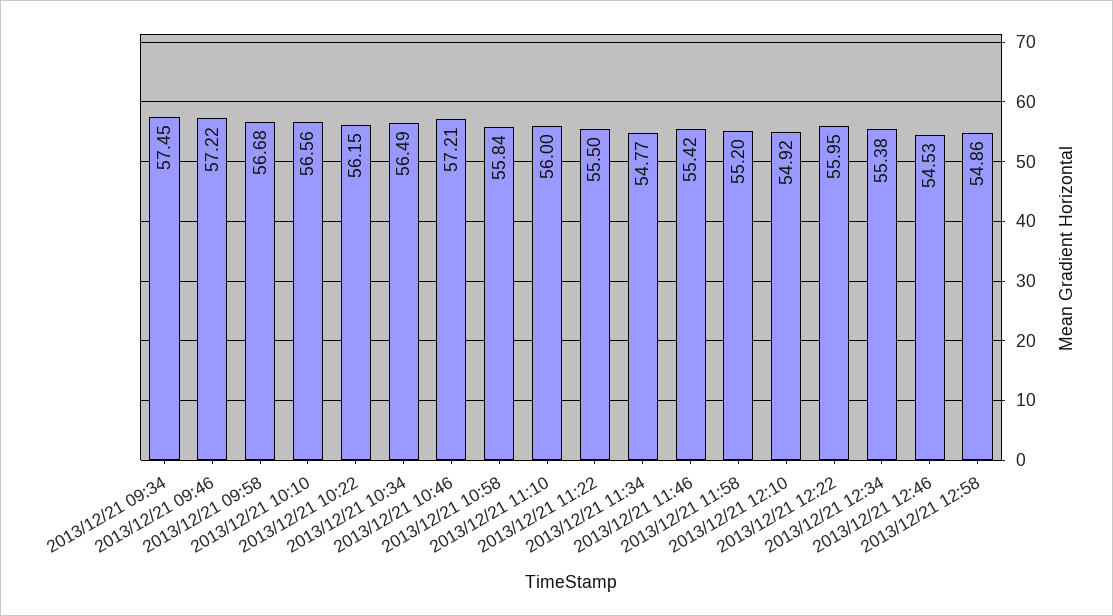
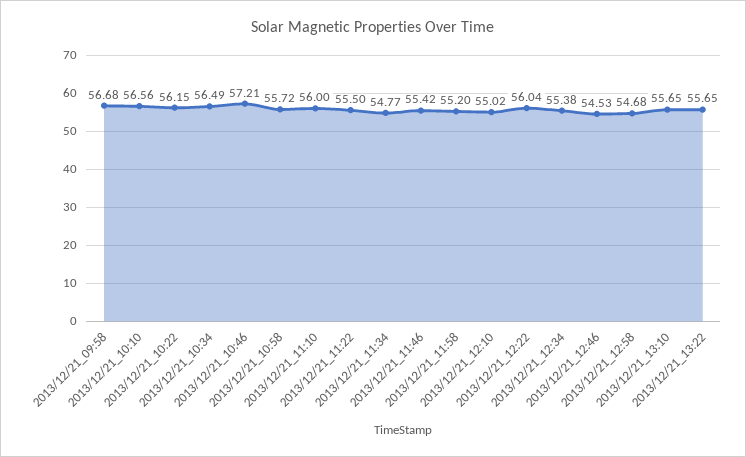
2013/12/21 09:34: 57.45 -> none
2013/12/21 09:46: 57.22 -> none
2013/12/21 10:58: 55.84 -> 55.72
2013/12/21 12:10: 54.92 -> 55.02
2013/12/21 12:22: 55.95 -> 56.04
2013/12/21 12:58: 54.86 -> 54.68
2013/12/21_13:10: none -> 55.65
2013/12/21_13:22: none -> 55.65

